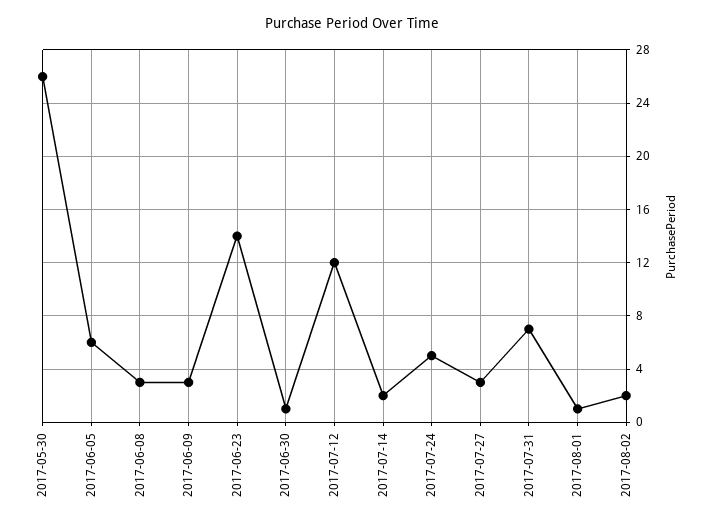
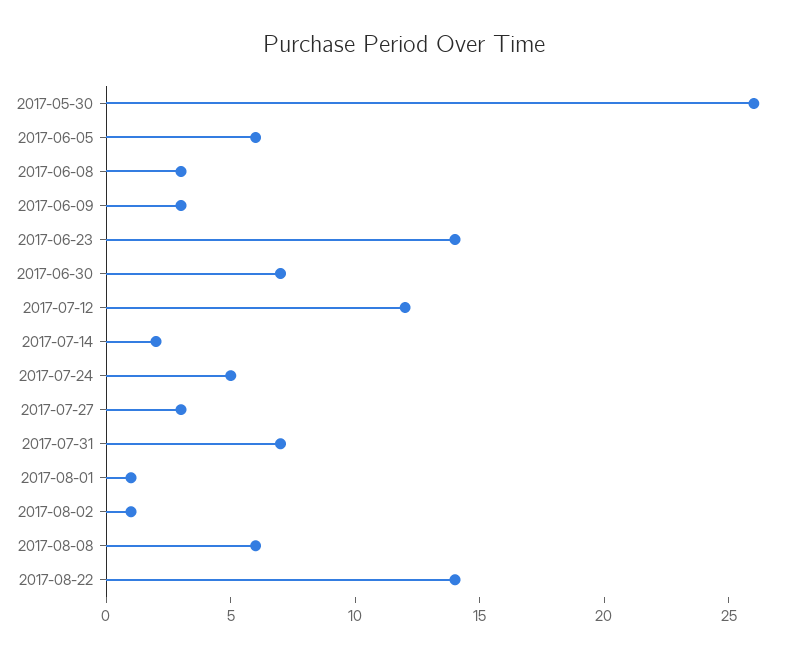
2017-06-30: 1 -> 7
2017-08-02: 2 -> 1
2017-08-08: none -> 6
2017-08-22: none -> 14

